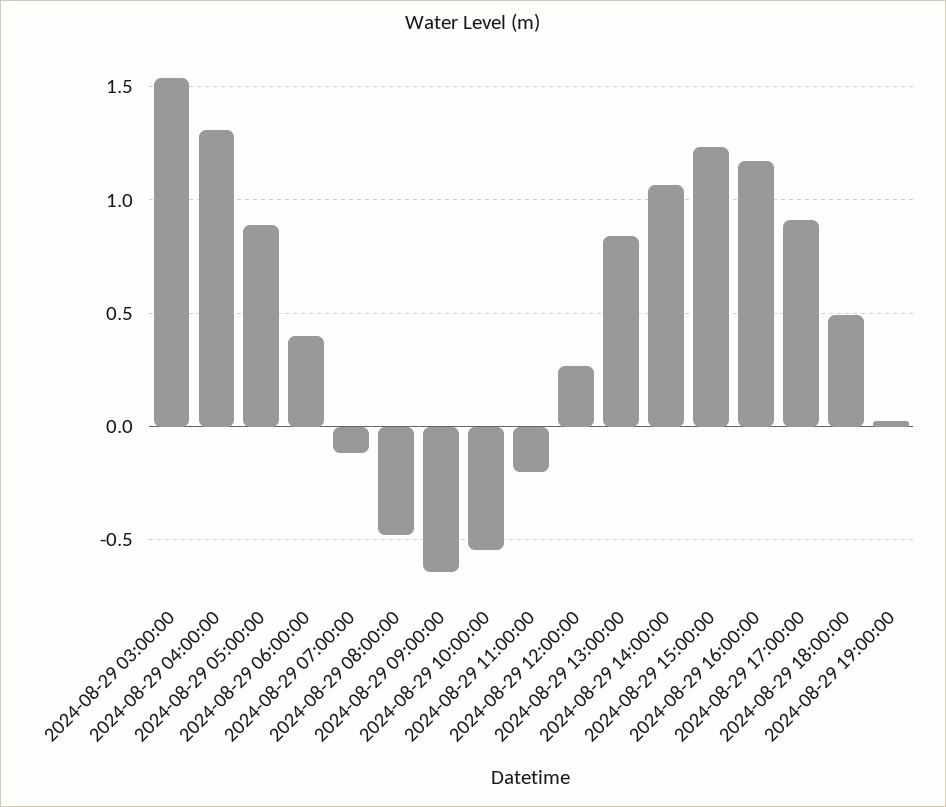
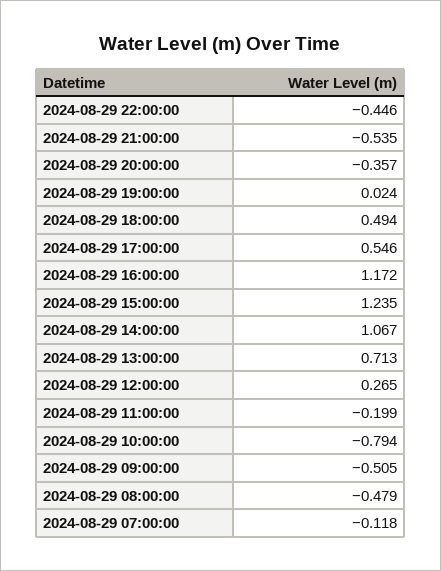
2024-08-29 03:00:00: 1.55 -> none
2024-08-29 04:00:00: 1.3 -> none
2024-08-29 05:00:00: 0.9 -> none
2024-08-29 06:00:00: 0.4 -> none
2024-08-29 09:00:00: -0.65 -> -0.505
2024-08-29 10:00:00: -0.55 -> -0.794
2024-08-29 13:00:00: 0.85 -> 0.713
2024-08-29 17:00:00: 0.9 -> 0.546
2024-08-29 22:00:00: none -> -0.446
2024-08-29 21:00:00: none -> -0.535
2024-08-29 20:00:00: none -> -0.357

